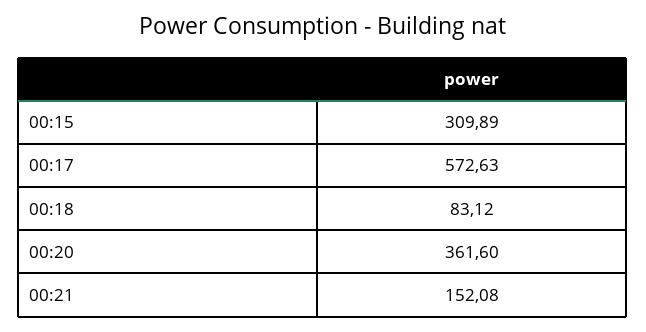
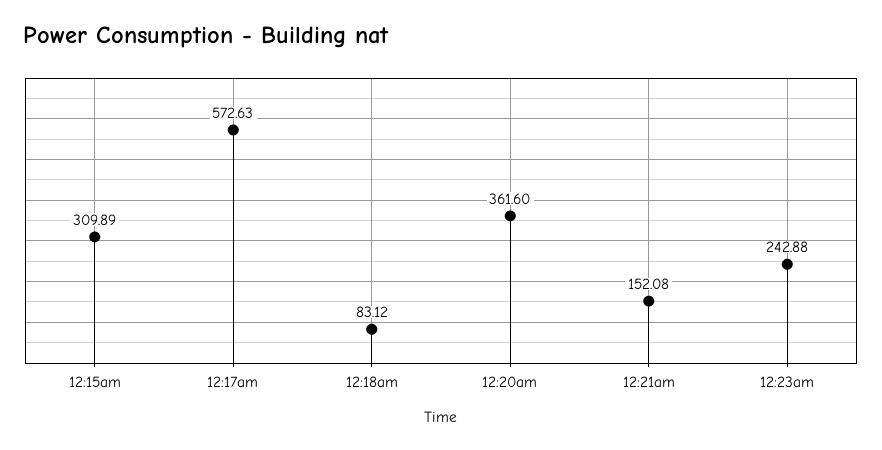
12:23am: none -> 242.88

